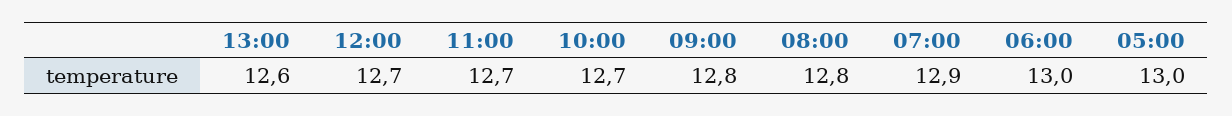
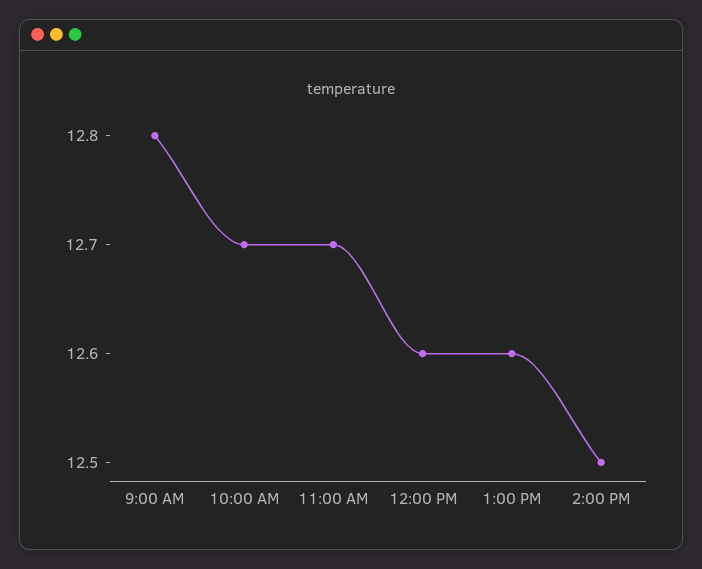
12:00: 12.7 -> 12.6
08:00: 12.8 -> none
07:00: 12.9 -> none
06:00: 13 -> none
05:00: 13 -> none
2:00 PM: none -> 12.5

